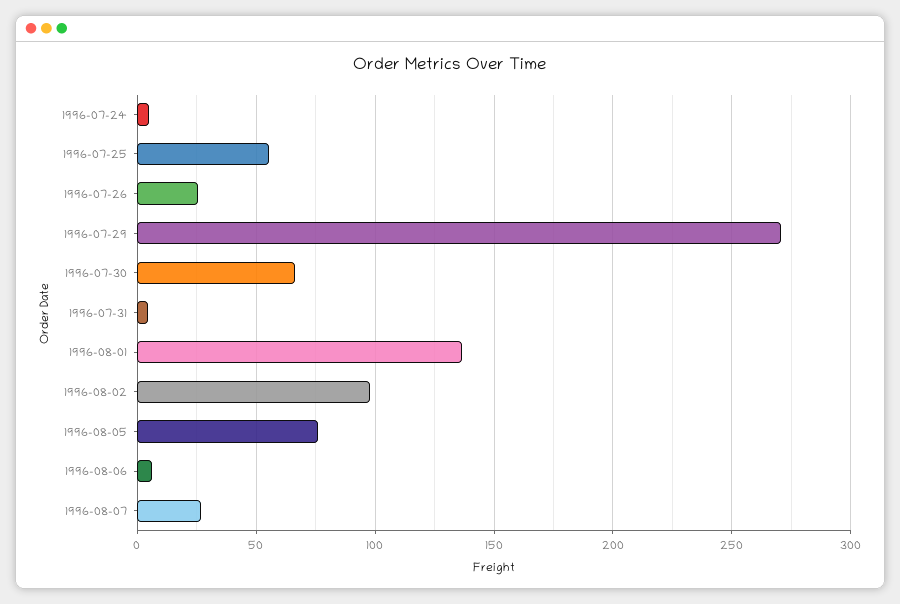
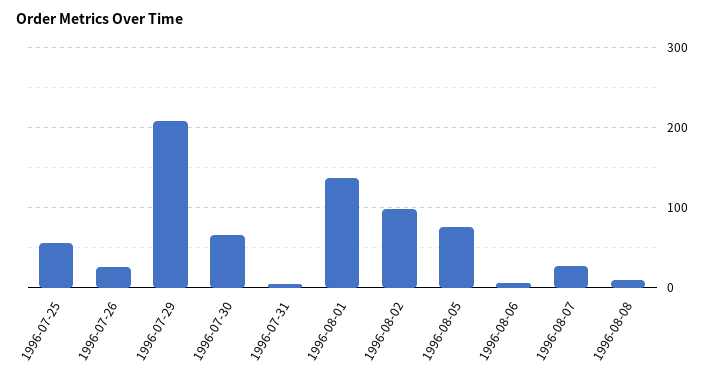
1996-07-24: 5 -> none
1996-07-29: 270 -> 210
1996-08-08: none -> 10

